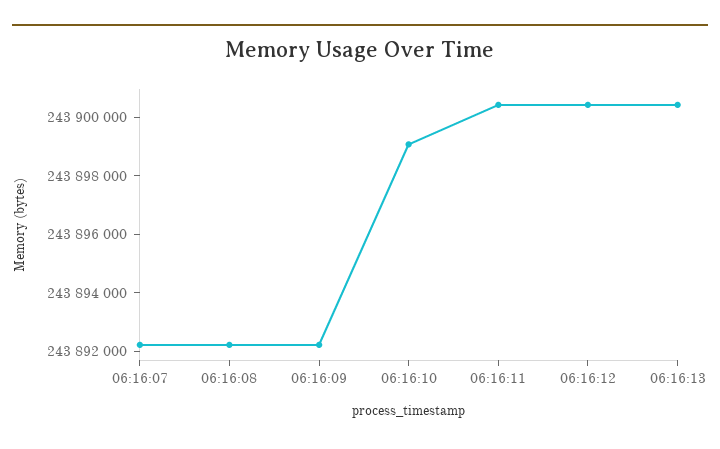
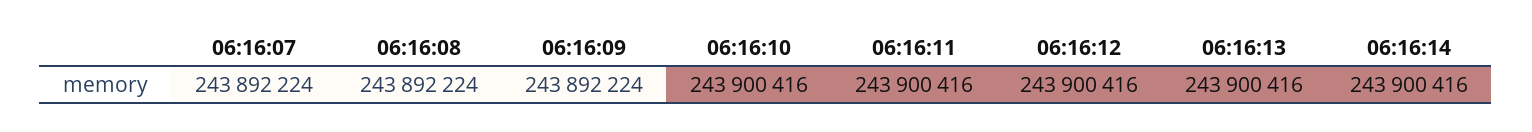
06:16:10: 243899000 -> 243900416
06:16:14: none -> 243900416

